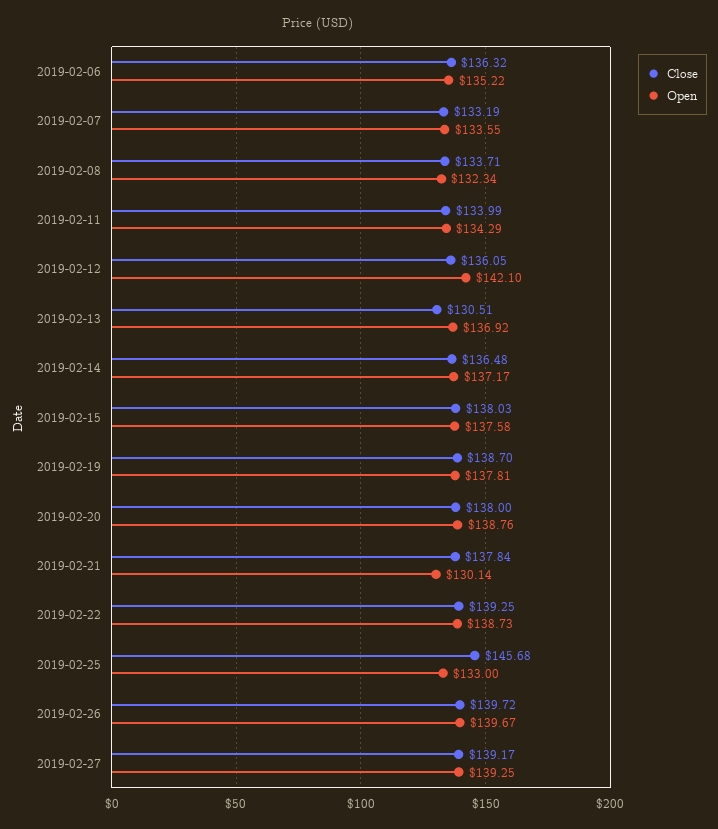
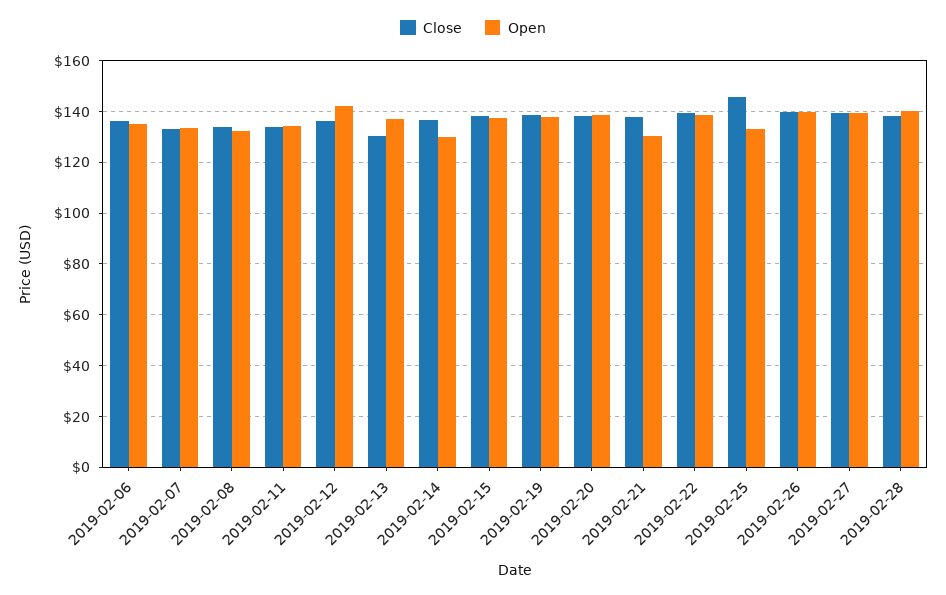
Open, 2019-02-14: 137.17 -> 130
Close, 2019-02-28: none -> 137.5
Open, 2019-02-28: none -> 140

